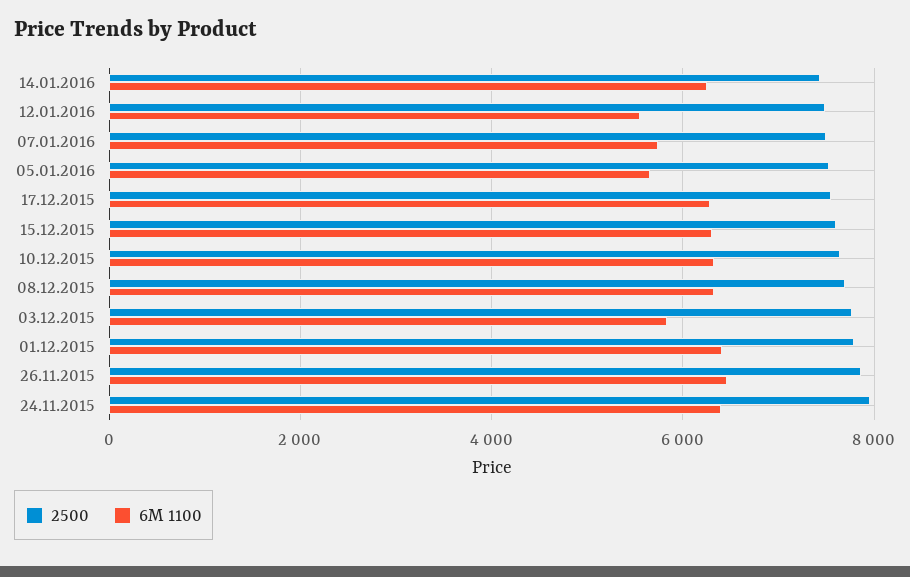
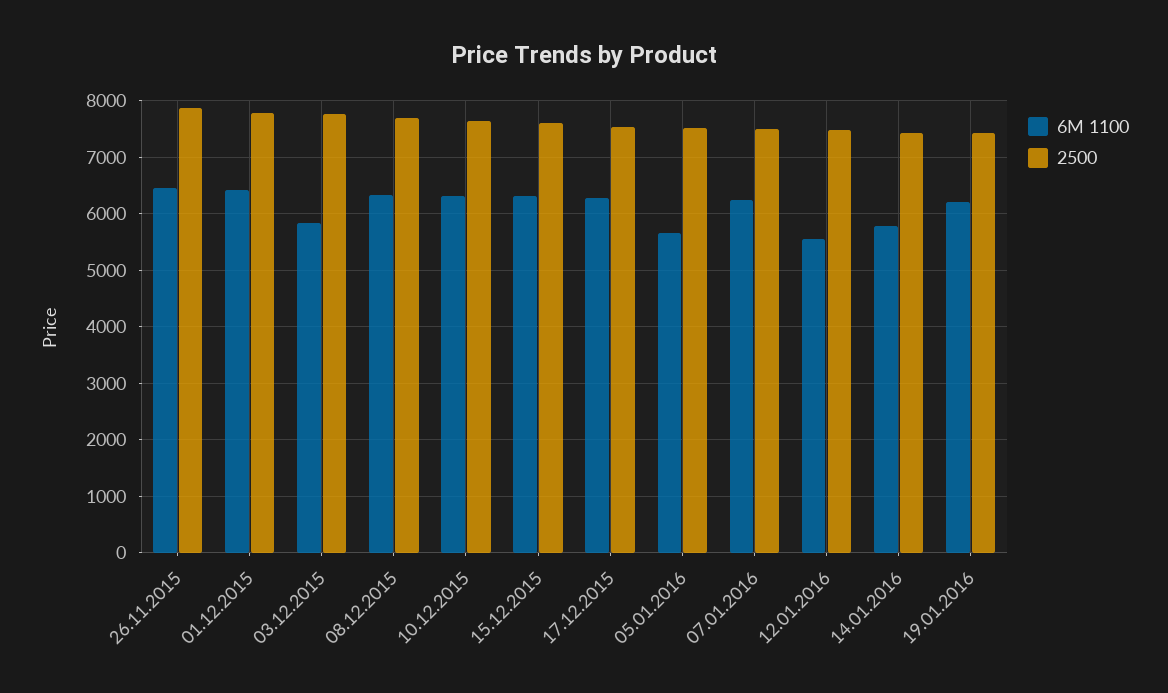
6M 1100, 14.01.2016: 6200 -> 5800
6M 1100, 07.01.2016: 5800 -> 6200
2500, 24.11.2015: 8000 -> none
6M 1100, 24.11.2015: 6400 -> none
6M 1100, 19.01.2016: none -> 6200
2500, 19.01.2016: none -> 7400

